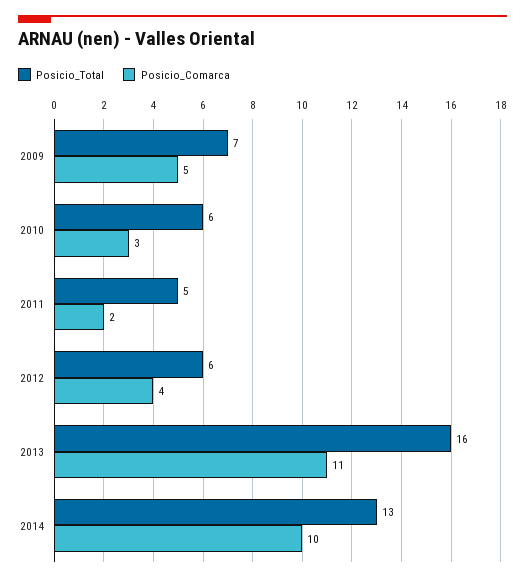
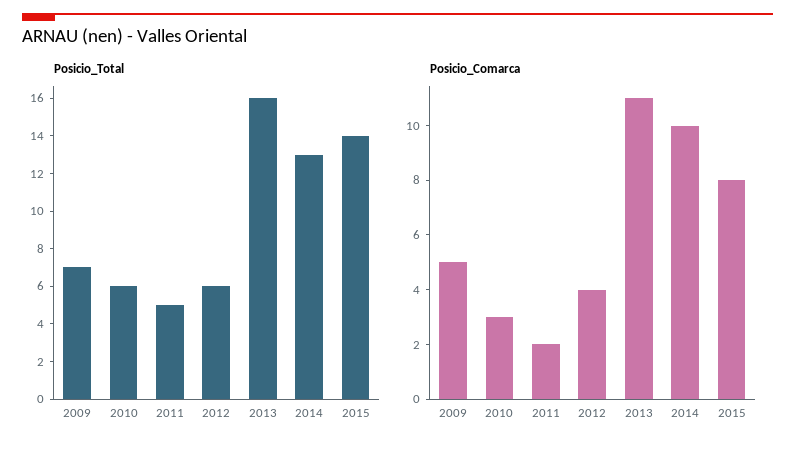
Posicio_Total, 2015: none -> 14
Posicio_Comarca, 2015: none -> 8

